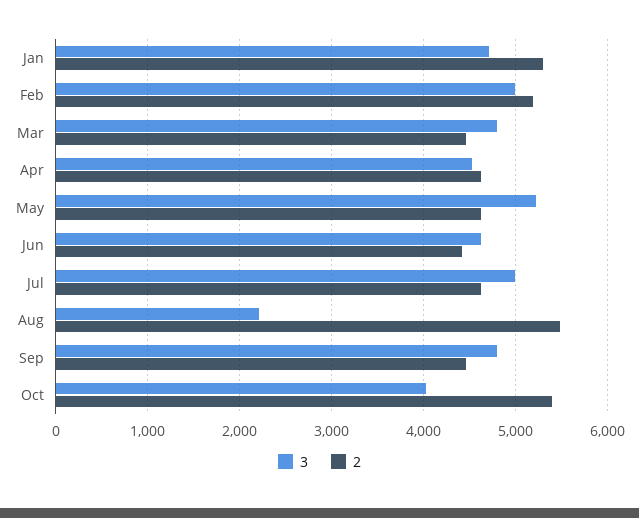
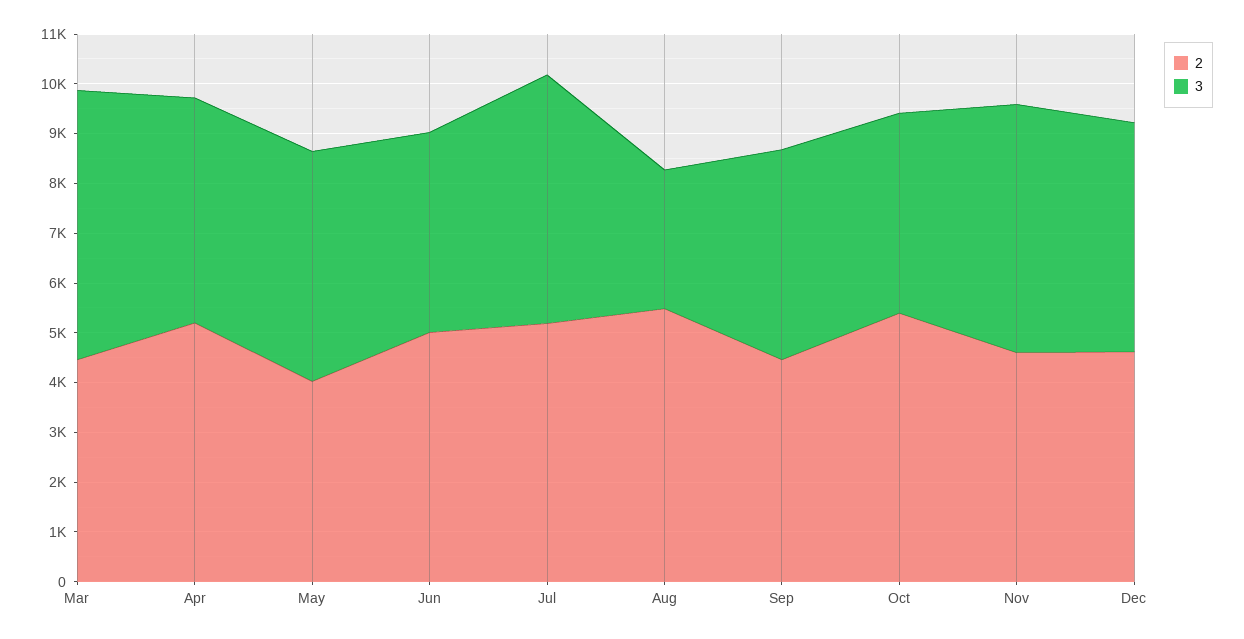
3, Jan: 4700 -> none
2, Jan: 5300 -> none
3, Feb: 5000 -> none
2, Feb: 5200 -> none
3, Mar: 4800 -> 5400
2, Apr: 4600 -> 5200
3, May: 5200 -> 4600
2, May: 4600 -> 4000
3, Jun: 4600 -> 4000
2, Jun: 4400 -> 5000
2, Jul: 4600 -> 5200
3, Aug: 2200 -> 2800
3, Sep: 4800 -> 4200
2, Nov: none -> 4600
3, Nov: none -> 5000
2, Dec: none -> 4600
3, Dec: none -> 4600

